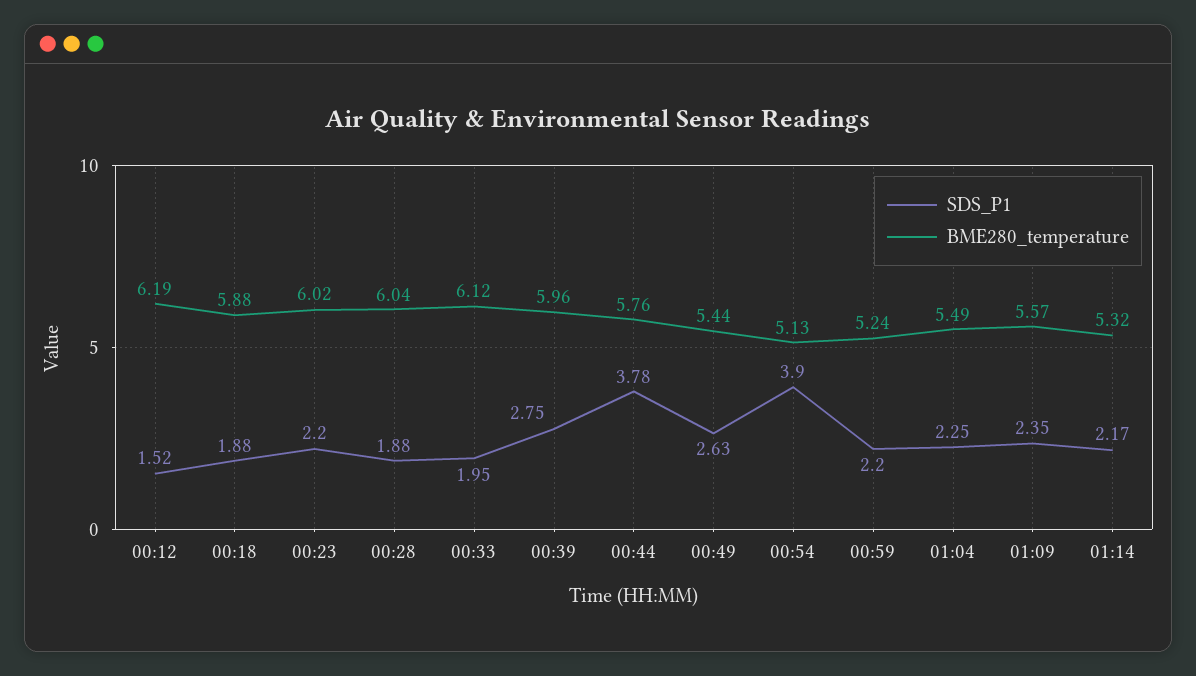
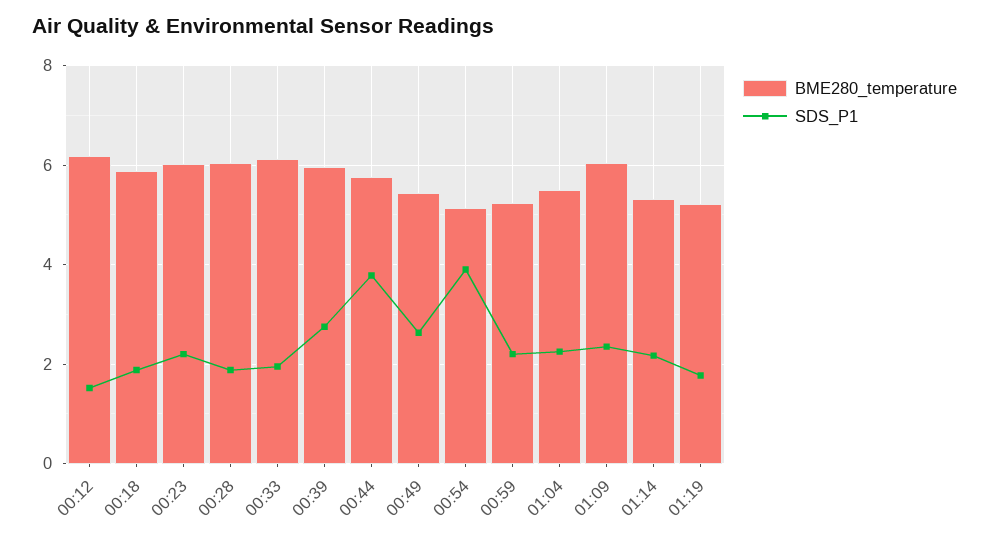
BME280_temperature, 01:09: 5.57 -> 6
BME280_temperature, 01:19: none -> 5.2
SDS_P1, 01:19: none -> 1.8

